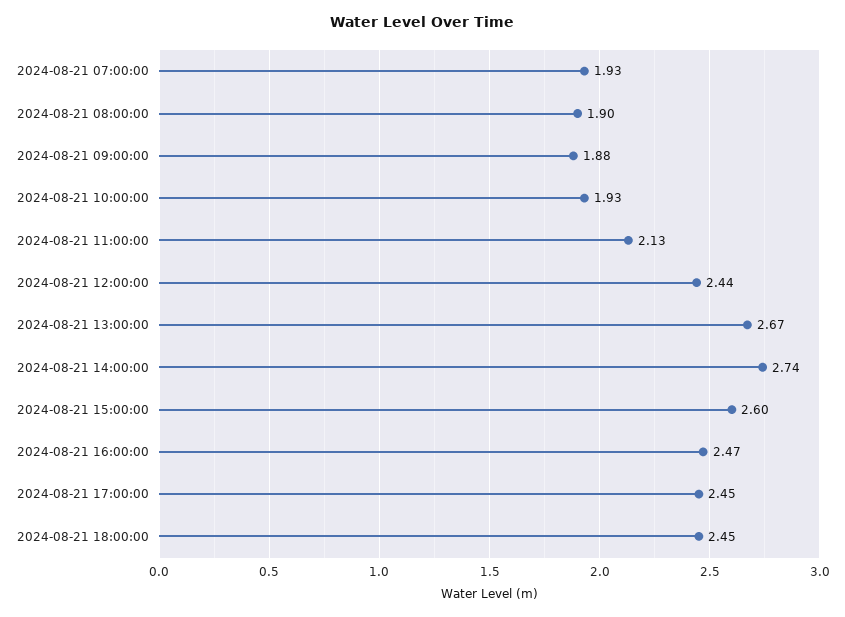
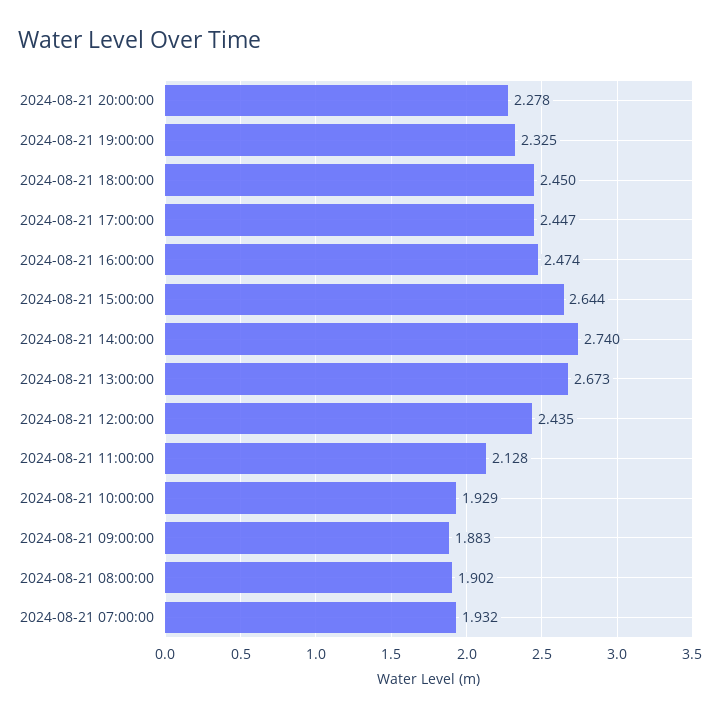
2024-08-21 15:00:00: 2.6 -> 2.644
2024-08-21 20:00:00: none -> 2.278
2024-08-21 19:00:00: none -> 2.325

